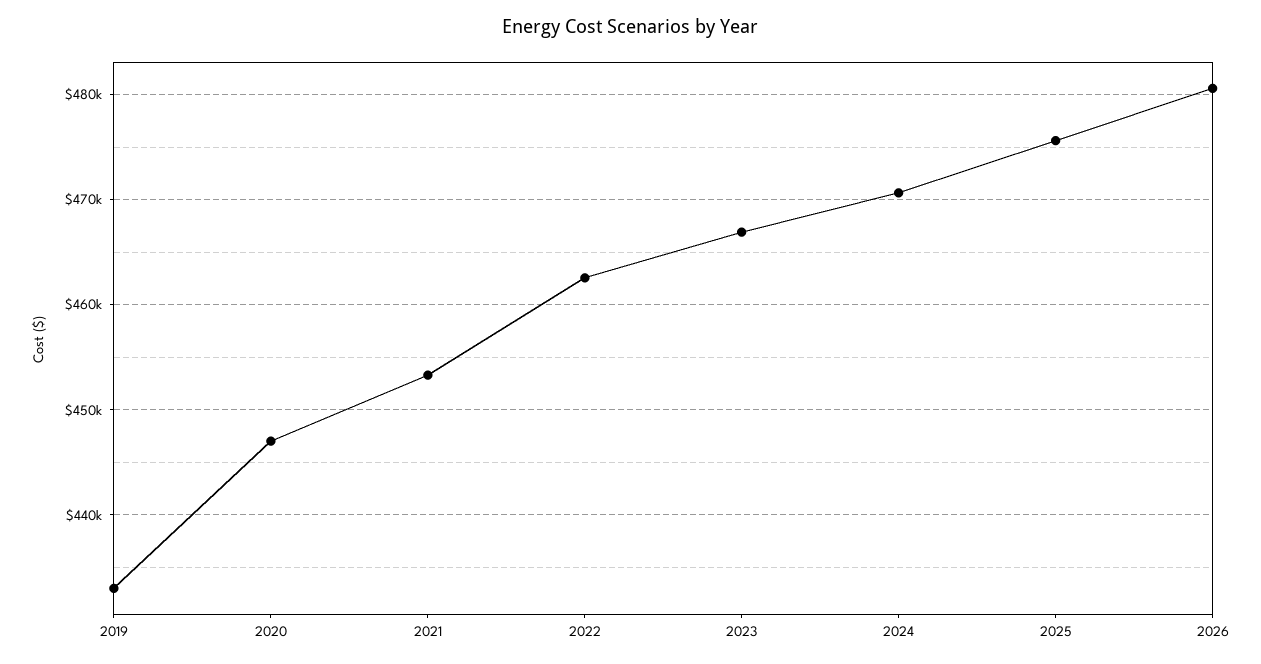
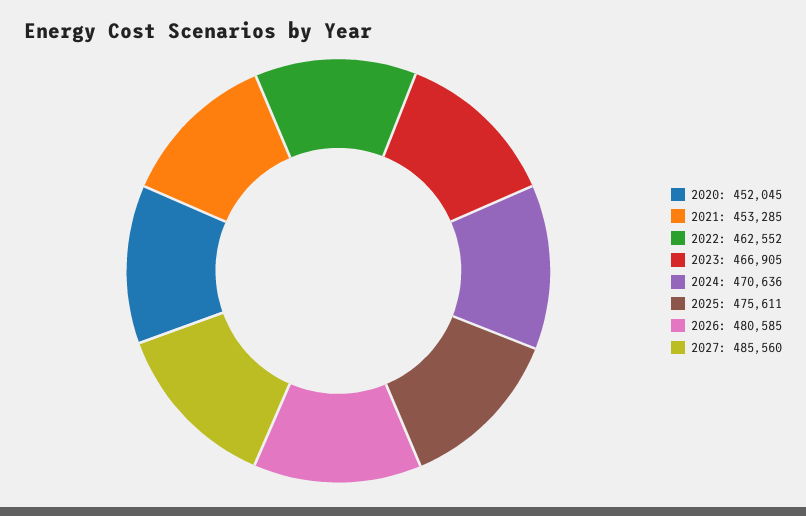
2019: 433000 -> none
2020: 447000 -> 452045
2027: none -> 485560

